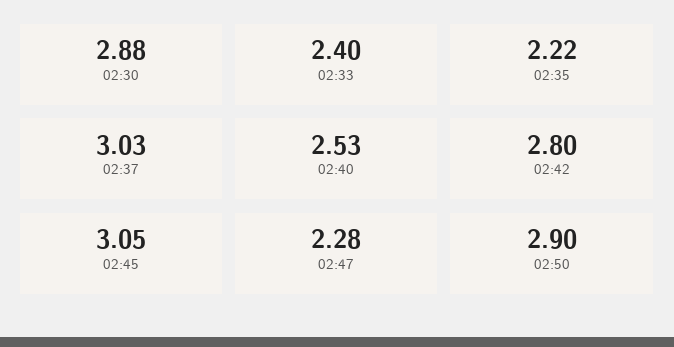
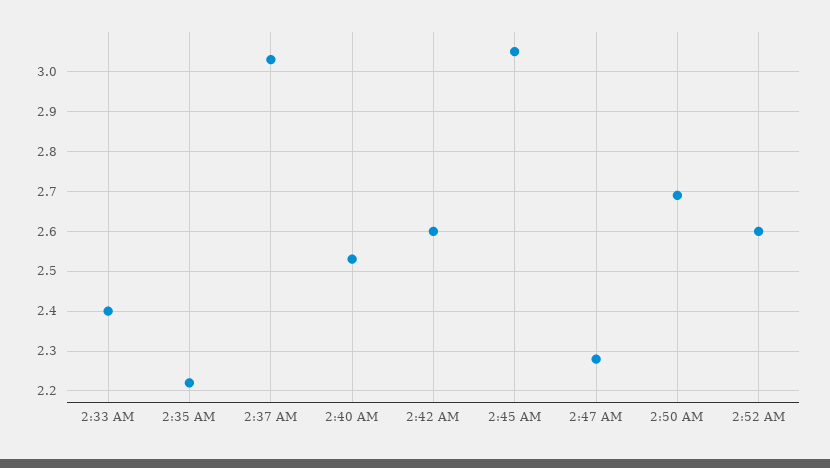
02:30: 2.88 -> none
02:42: 2.8 -> 2.6
02:50: 2.9 -> 2.7
2:52 AM: none -> 2.6

